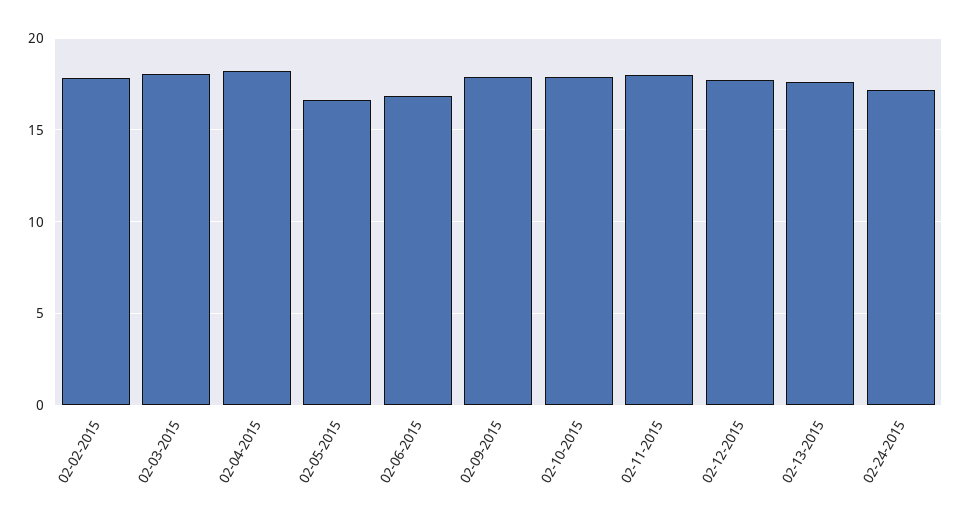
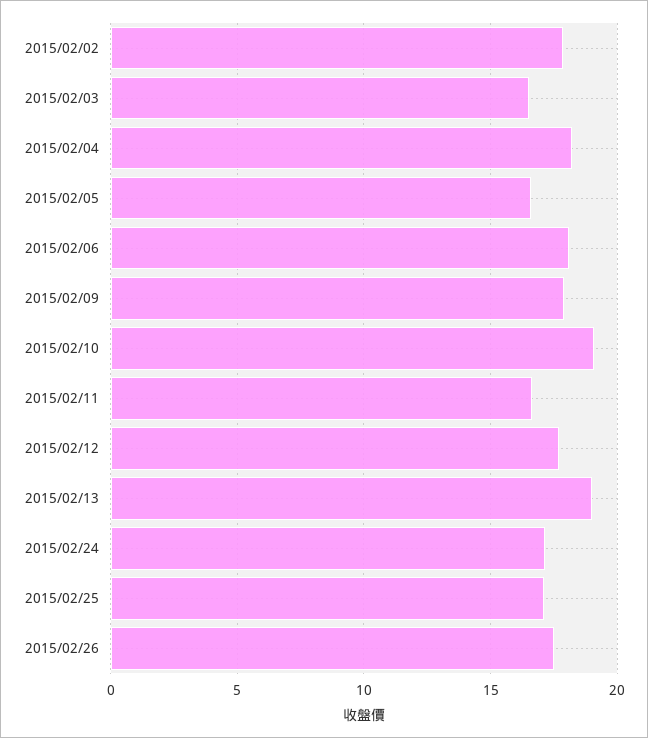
02-03-2015: 18 -> 16.5
02-06-2015: 17 -> 18
02-10-2015: 18 -> 19
02-11-2015: 18 -> 16.5
02-13-2015: 17.5 -> 19
2015/02/25: none -> 17
2015/02/26: none -> 17.5

